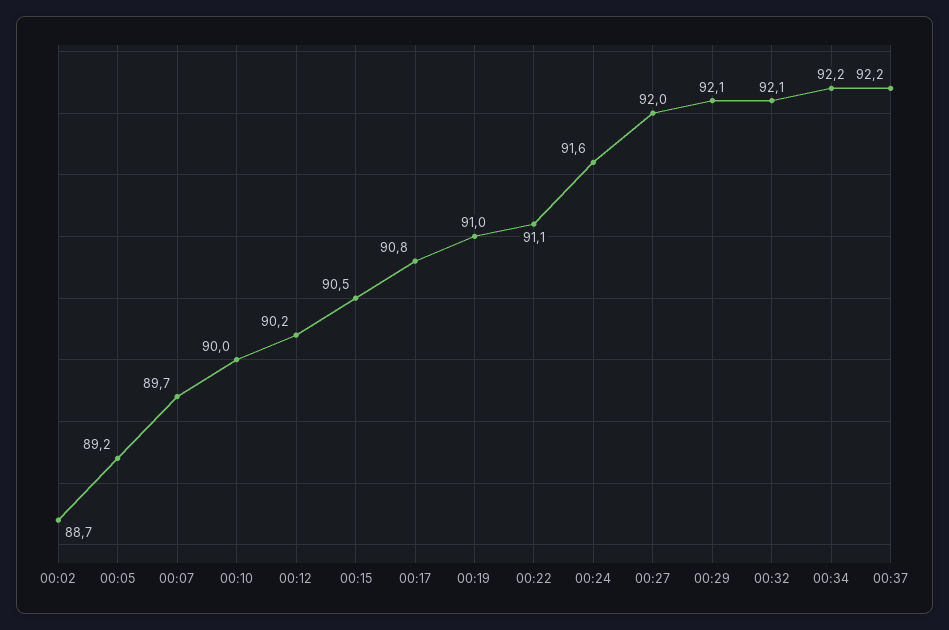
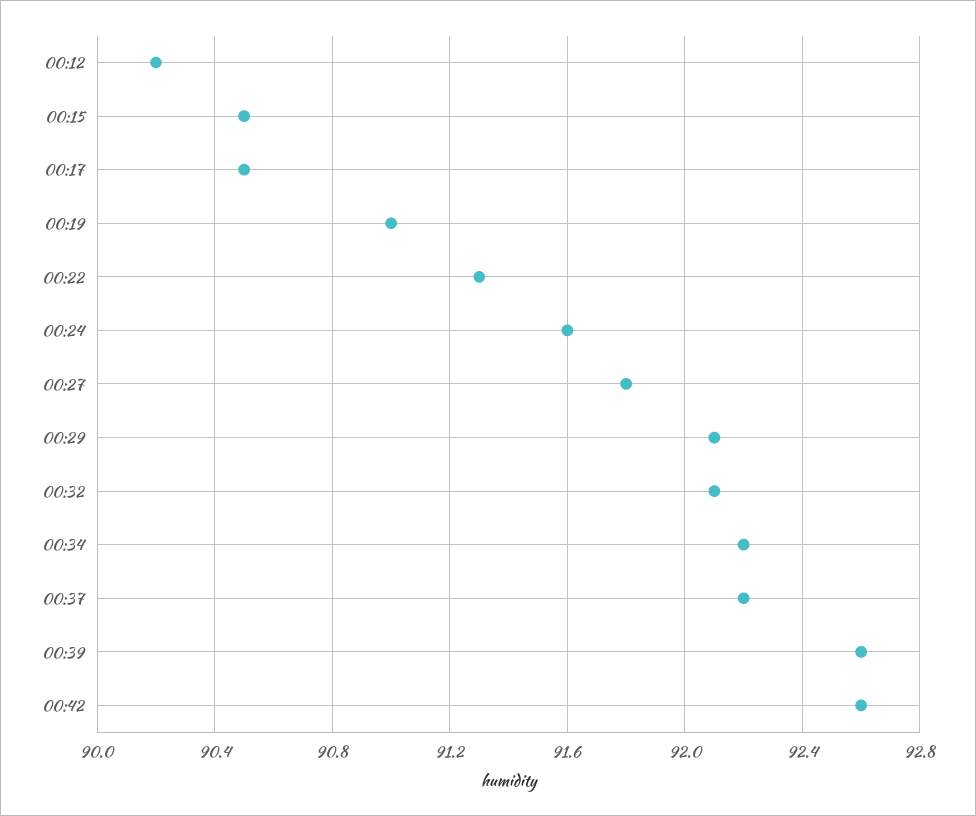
00:02: 88.7 -> none
00:05: 89.2 -> none
00:07: 89.7 -> none
00:10: 90 -> none
00:17: 90.8 -> 90.5
00:22: 91.1 -> 91.3
00:27: 92 -> 91.8
00:39: none -> 92.6
00:42: none -> 92.6

